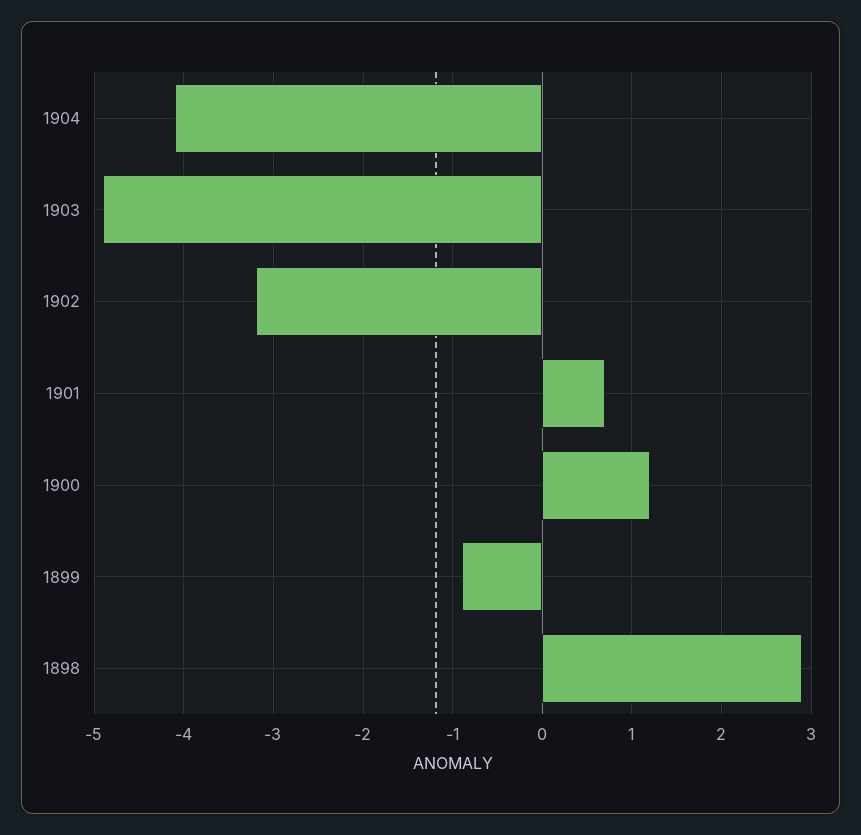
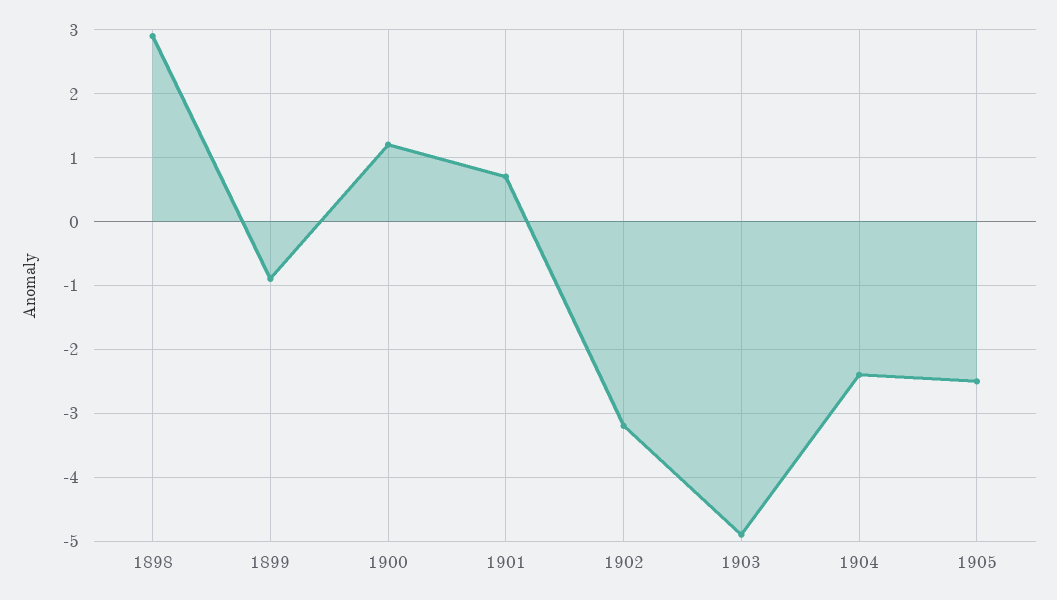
1904: -4.1 -> -2.4
1905: none -> -2.5

